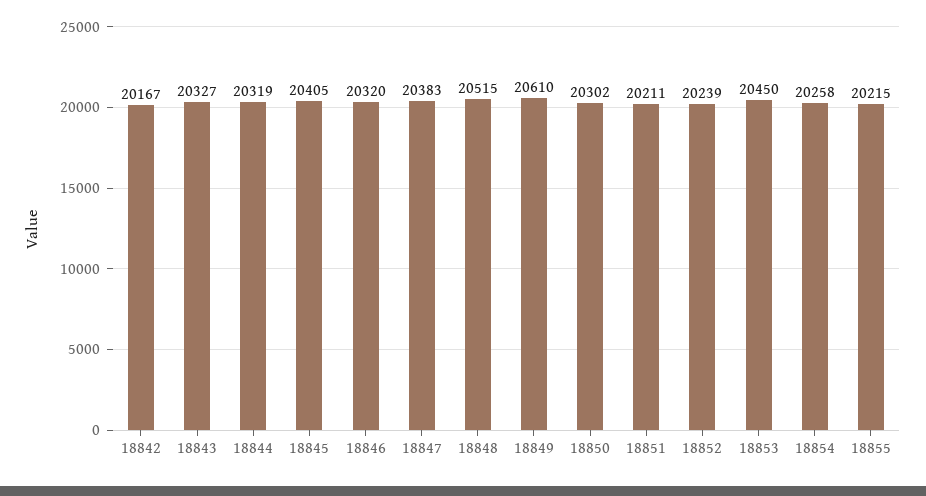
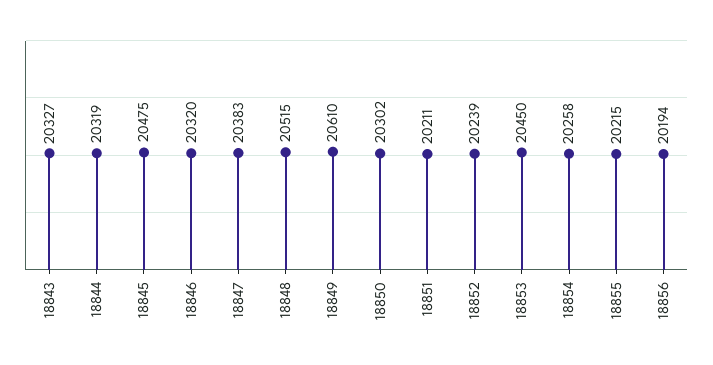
18842: 20167 -> none
18845: 20405 -> 20475
18856: none -> 20194

